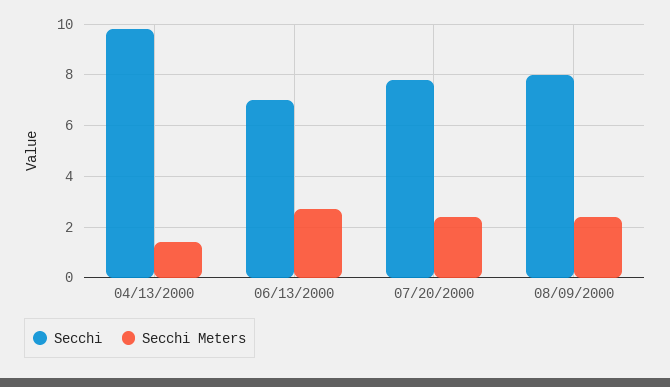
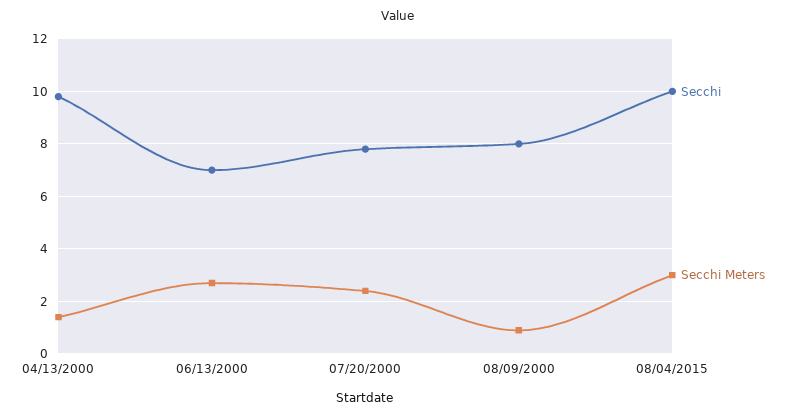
Secchi Meters, 08/09/2000: 2.5 -> 1
Secchi, 08/04/2015: none -> 10
Secchi Meters, 08/04/2015: none -> 3

